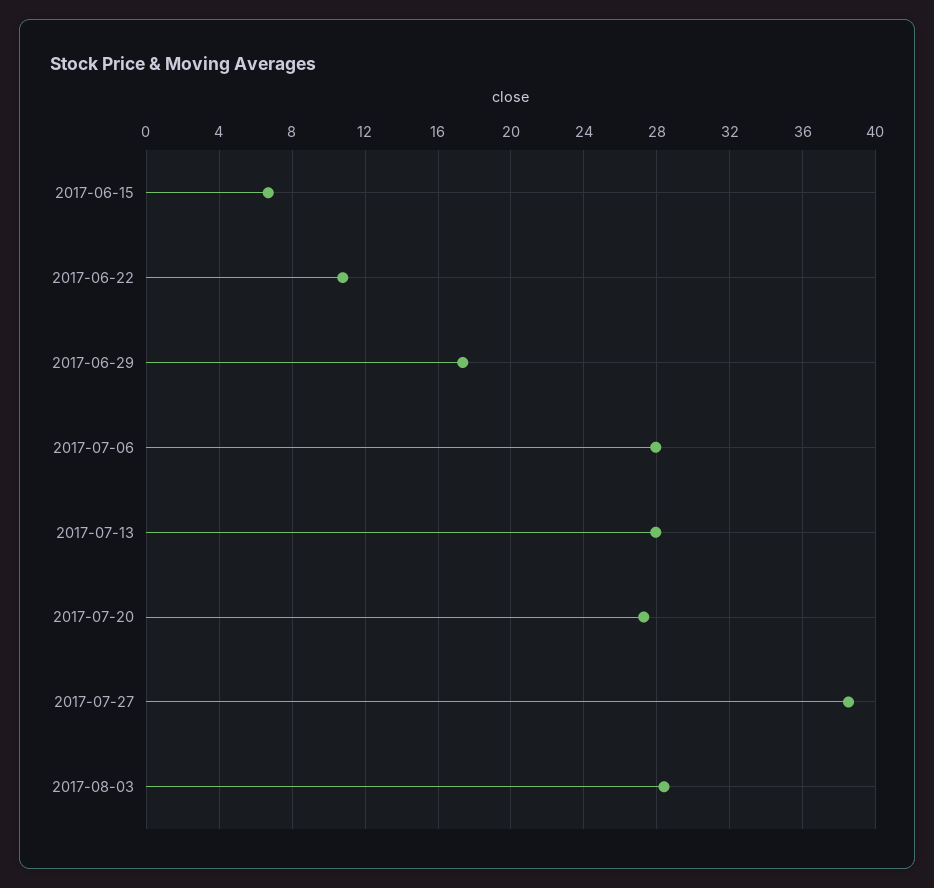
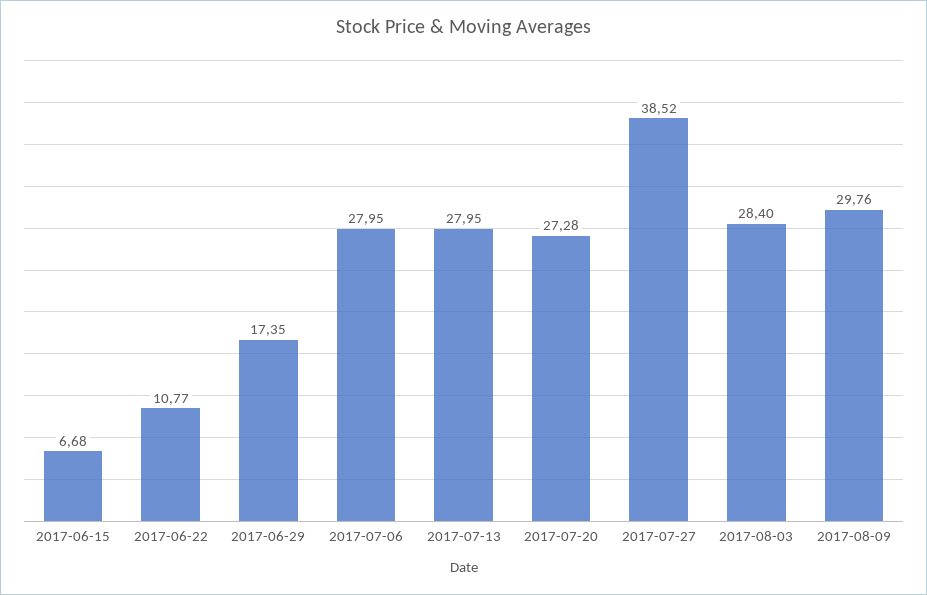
2017-08-09: none -> 29.76

